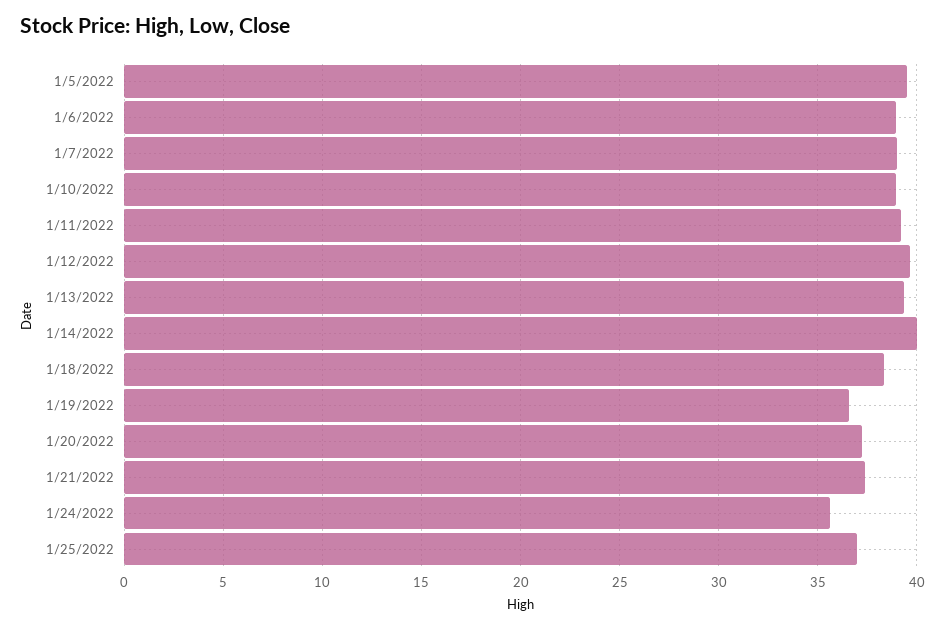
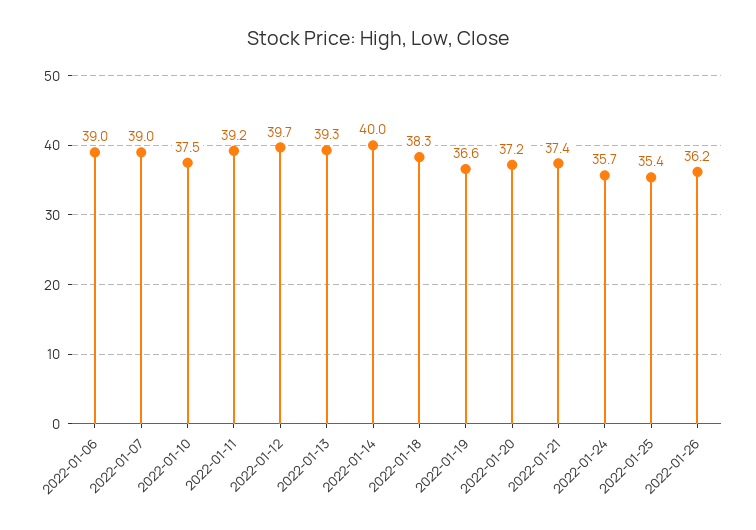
1/5/2022: 39.5 -> none
1/10/2022: 39 -> 37.5
1/25/2022: 37 -> 35.4
2022-01-26: none -> 36.2

